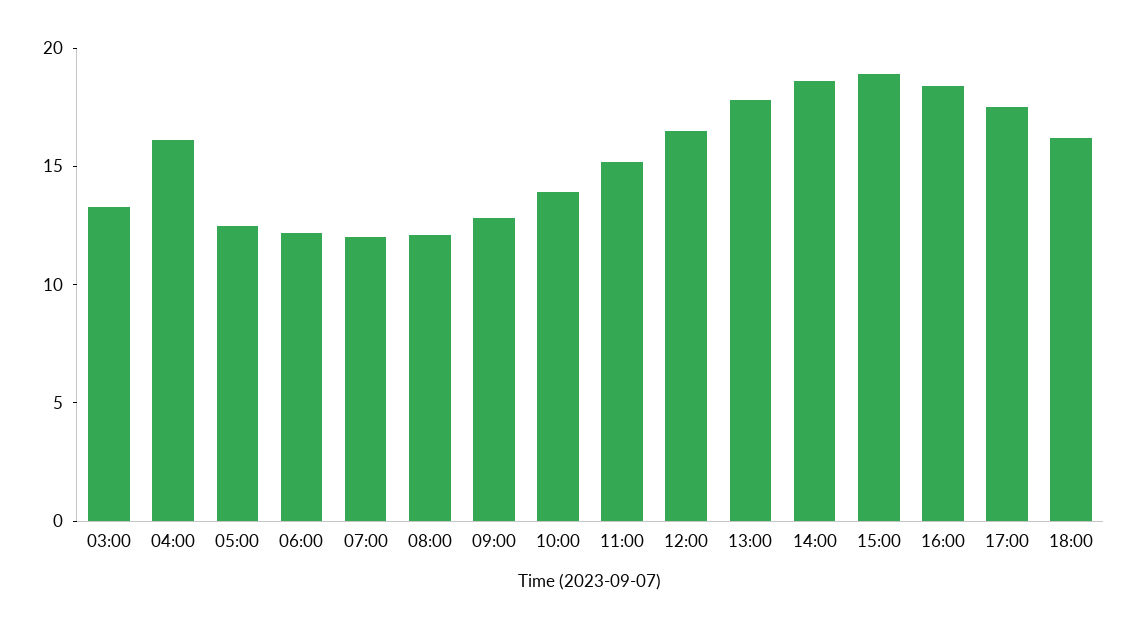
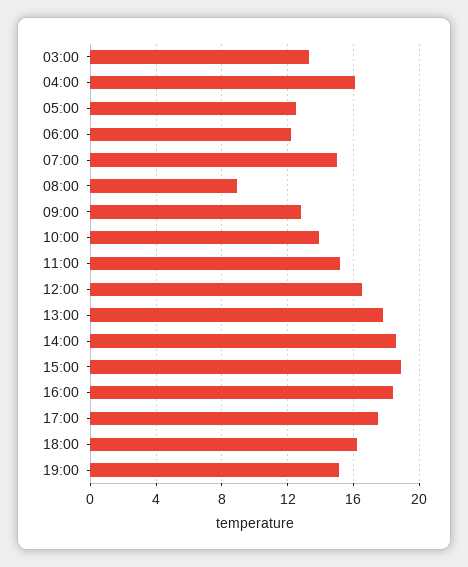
07:00: 12 -> 15
08:00: 12 -> 9
19:00: none -> 15

